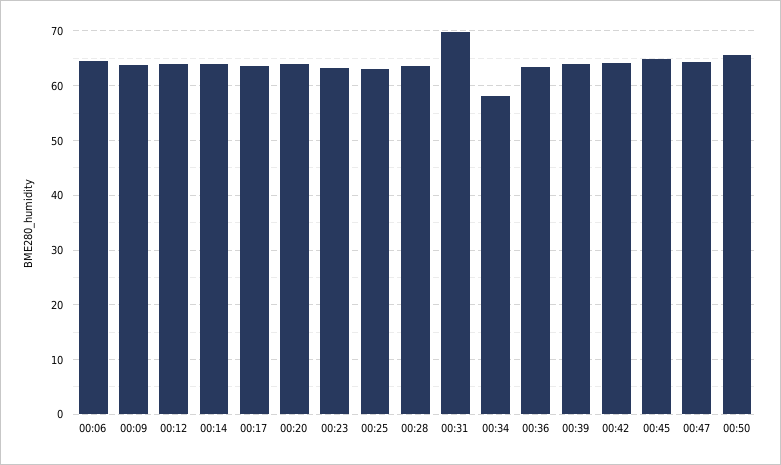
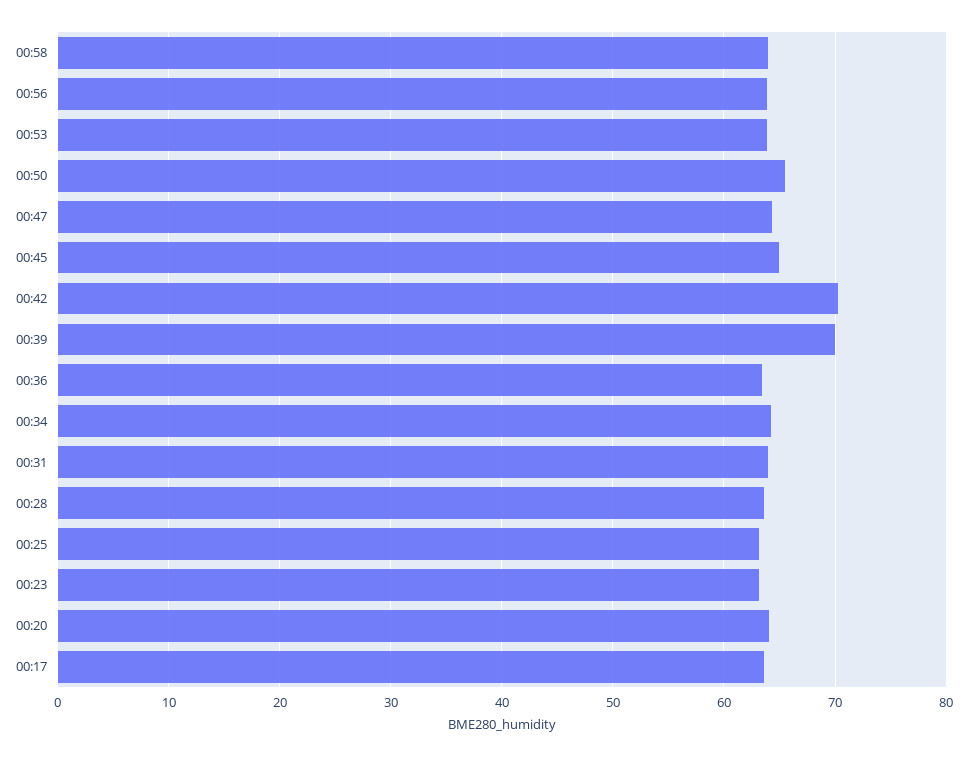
00:06: 64 -> none
00:09: 64 -> none
00:12: 64 -> none
00:14: 64 -> none
00:31: 70 -> 64
00:34: 58 -> 64
00:39: 64 -> 70
00:42: 64 -> 70
00:58: none -> 64
00:56: none -> 64
00:53: none -> 64

